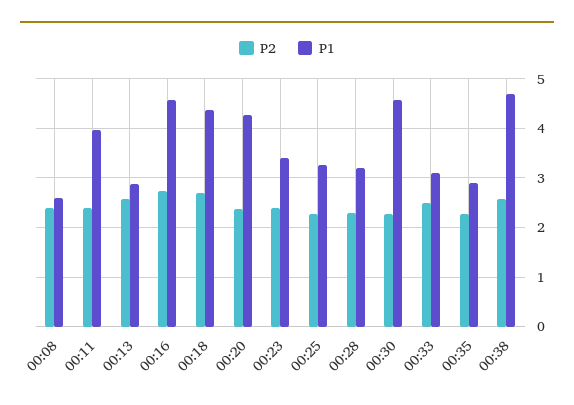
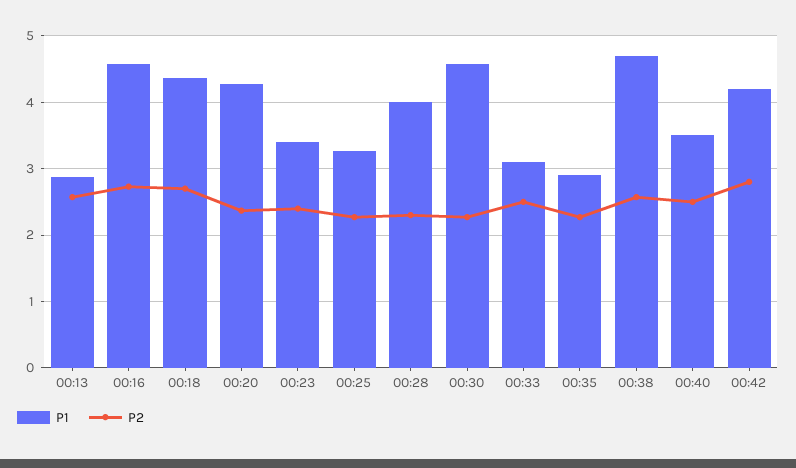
P2, 00:08: 2.4 -> none
P1, 00:08: 2.6 -> none
P2, 00:11: 2.4 -> none
P1, 00:11: 4 -> none
P1, 00:28: 3.2 -> 4
P1, 00:40: none -> 3.5
P2, 00:40: none -> 2.5
P1, 00:42: none -> 4.2
P2, 00:42: none -> 2.8

